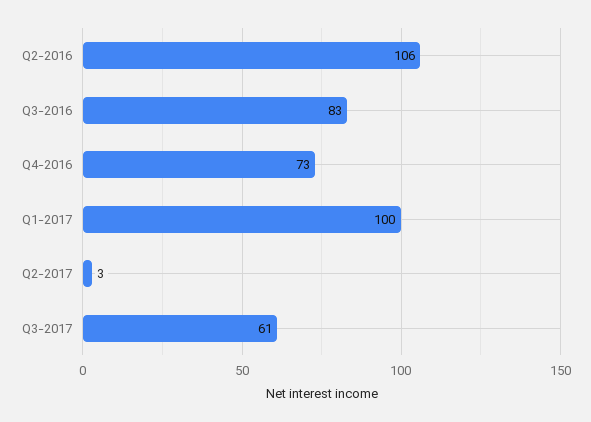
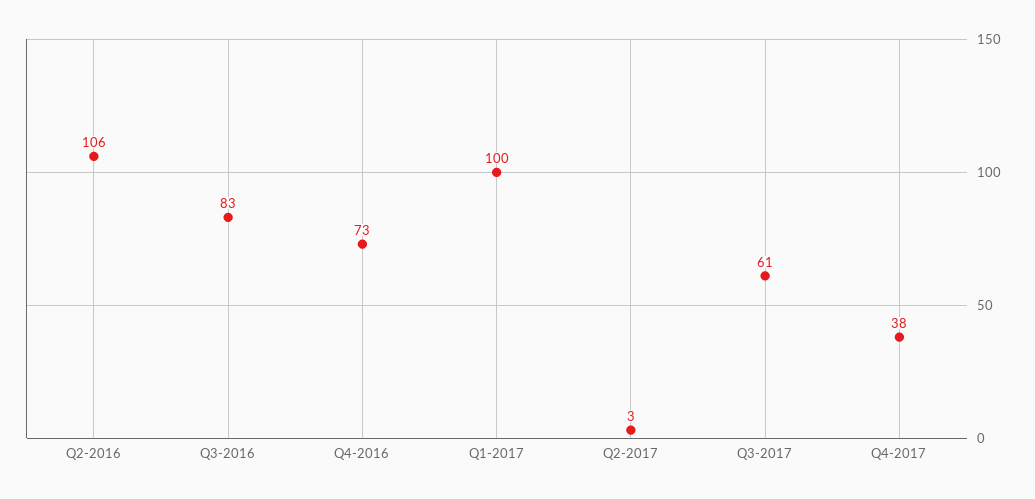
Q4-2017: none -> 38

